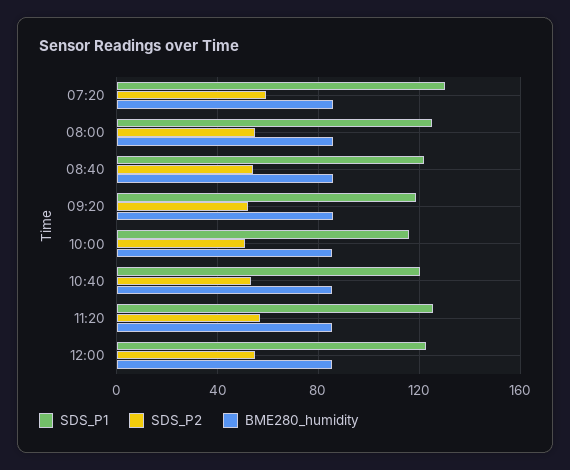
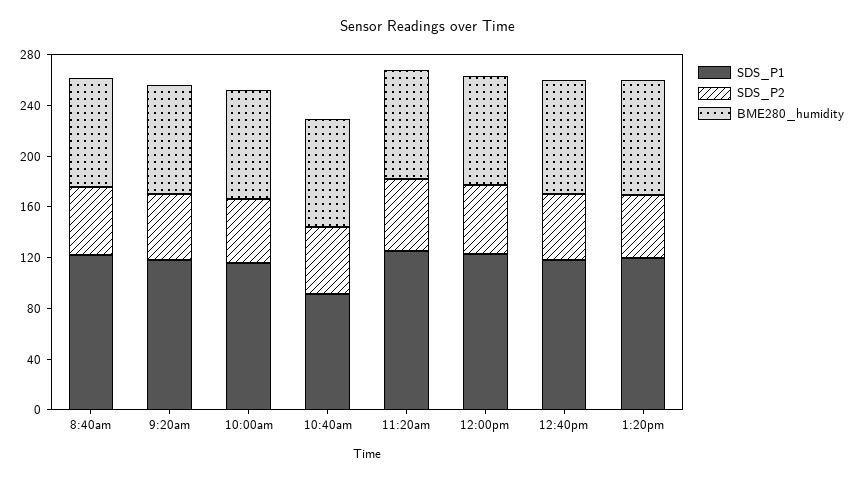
SDS_P1, 07:20: 130 -> none
SDS_P2, 07:20: 60 -> none
BME280_humidity, 07:20: 85 -> none
SDS_P1, 08:00: 125 -> none
SDS_P2, 08:00: 55 -> none
BME280_humidity, 08:00: 85 -> none
SDS_P1, 10:40: 120 -> 90
SDS_P1, 12:40pm: none -> 120
SDS_P2, 12:40pm: none -> 50
BME280_humidity, 12:40pm: none -> 90
SDS_P1, 1:20pm: none -> 120
SDS_P2, 1:20pm: none -> 50
BME280_humidity, 1:20pm: none -> 90

